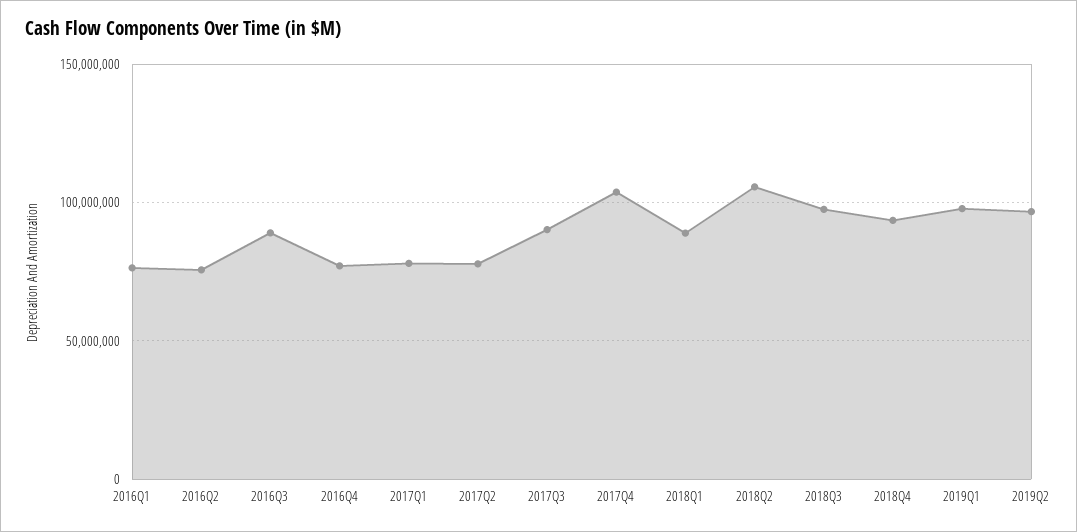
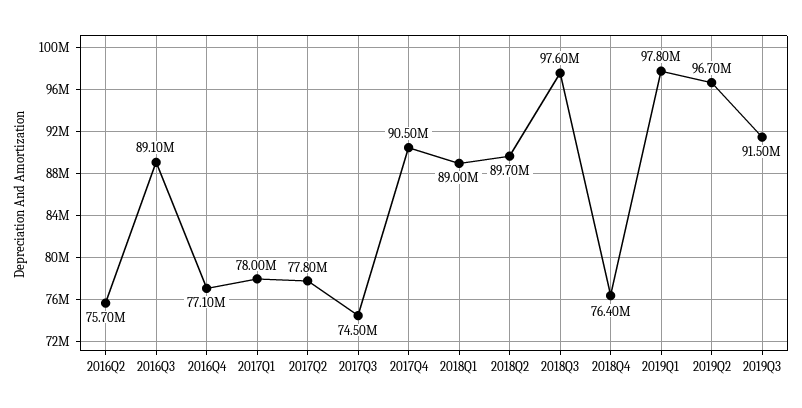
2016Q1: 75000000 -> none
2017Q3: 90000000 -> 74500000
2017Q4: 105000000 -> 90500000
2018Q2: 105000000 -> 89700000
2018Q4: 95000000 -> 76400000
2019Q3: none -> 91500000

